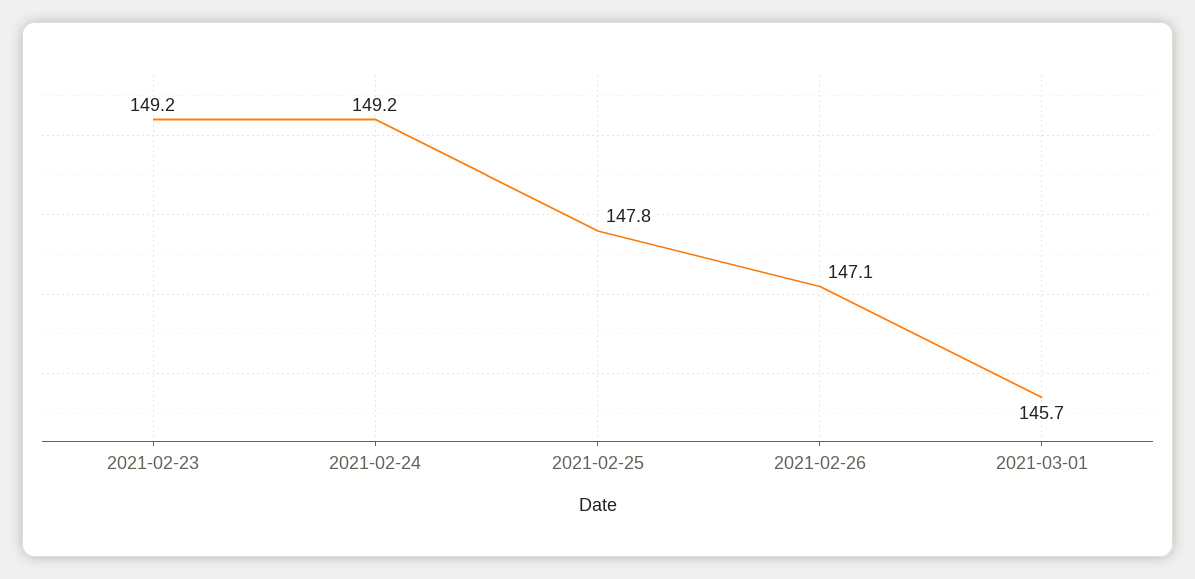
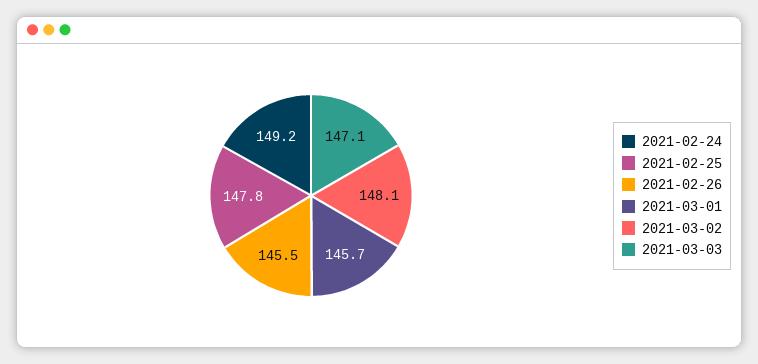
2021-02-23: 149.2 -> none
2021-02-26: 147.1 -> 145.5
2021-03-02: none -> 148.1
2021-03-03: none -> 147.1

